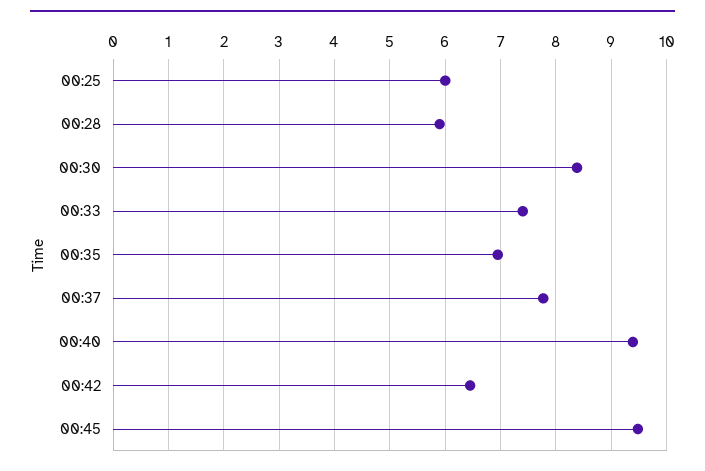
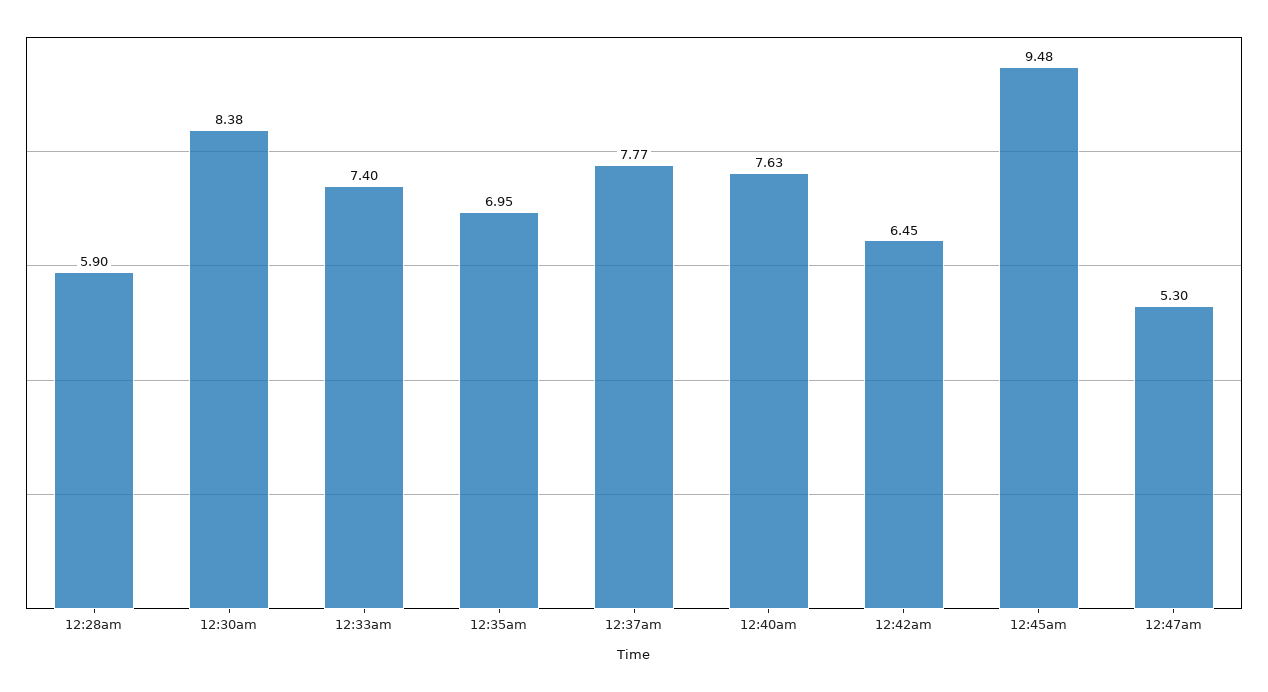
00:25: 6 -> none
00:40: 9.4 -> 7.63
12:47am: none -> 5.3

